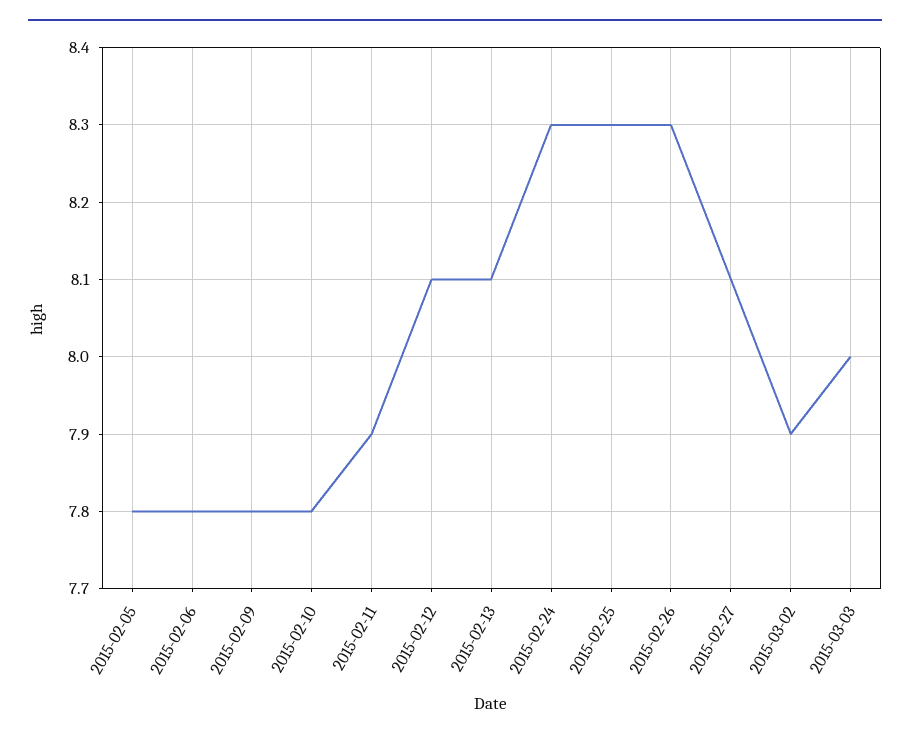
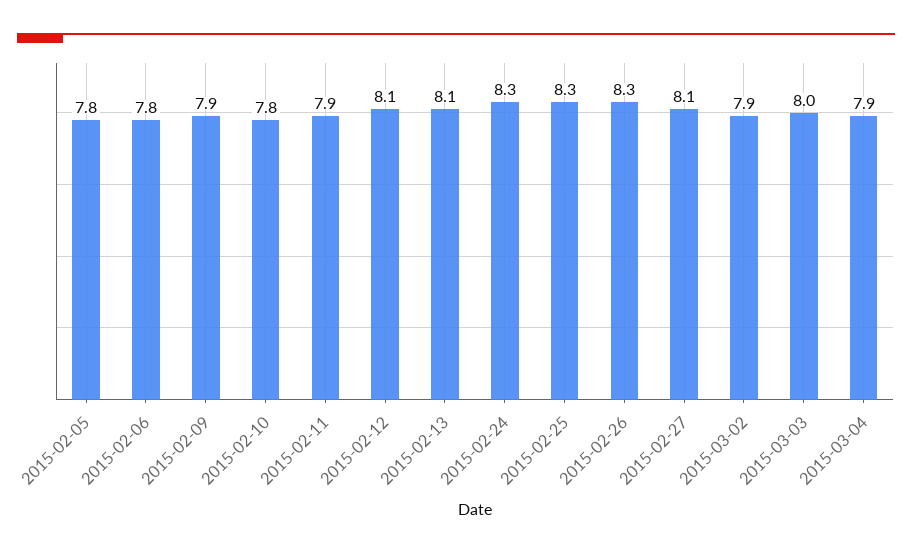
2015-02-09: 7.8 -> 7.9
2015-03-04: none -> 7.9

